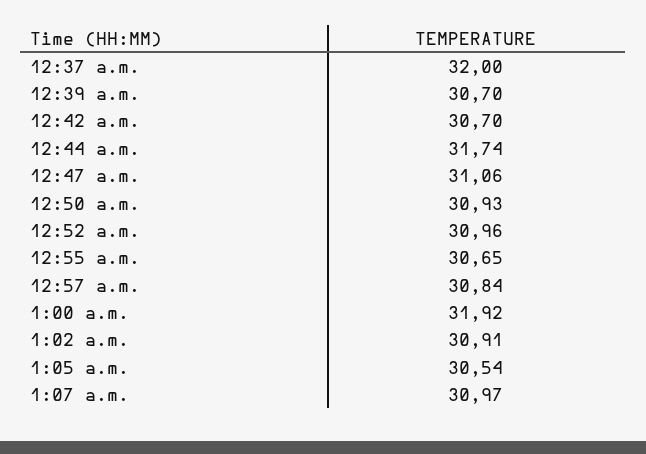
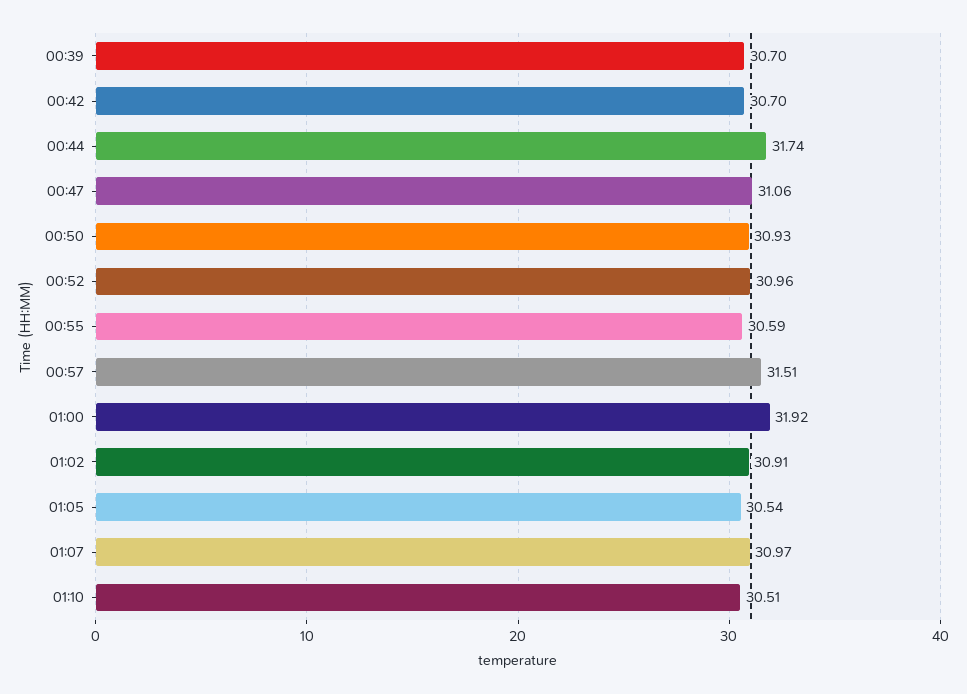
12:37 a.m.: 32 -> none
12:55 a.m.: 30.65 -> 30.59
12:57 a.m.: 30.84 -> 31.51
01:10: none -> 30.51

